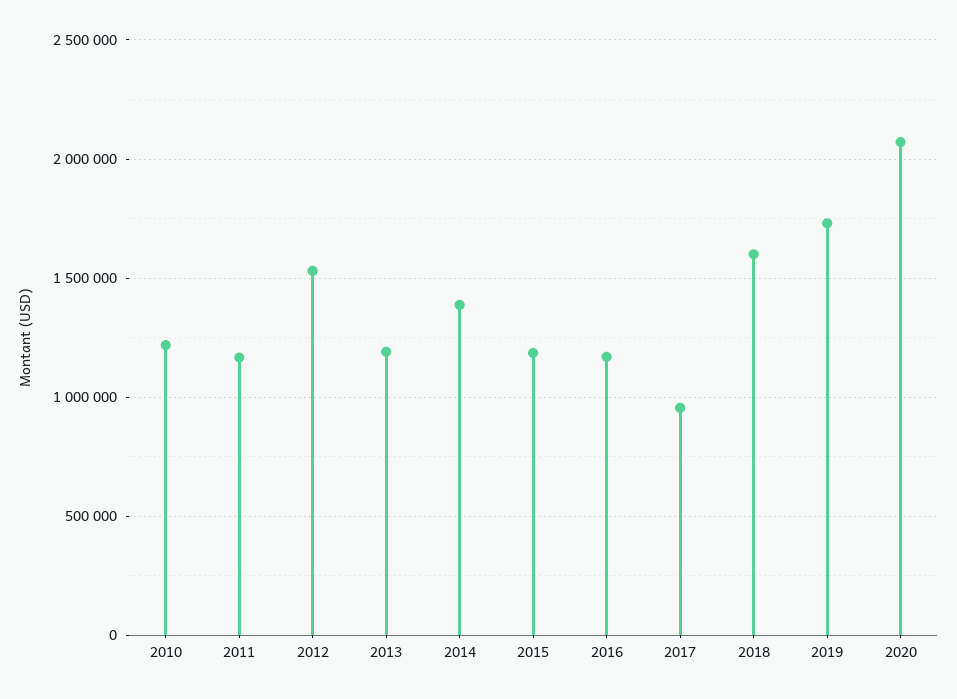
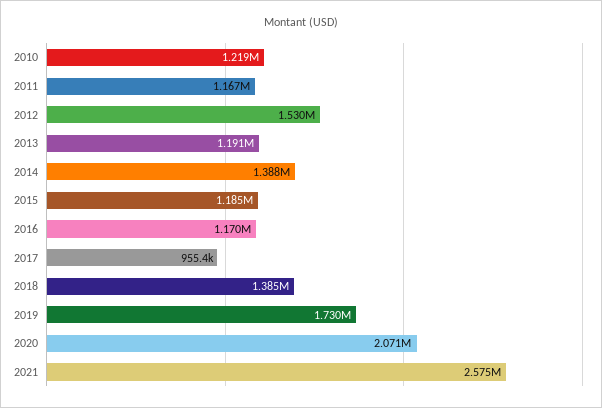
2018: 1600000 -> 1385000
2021: none -> 2575000

